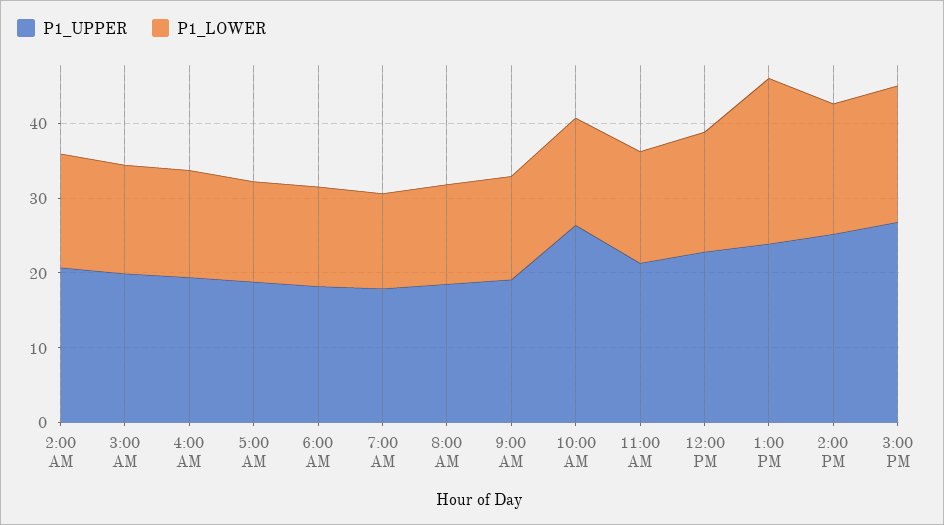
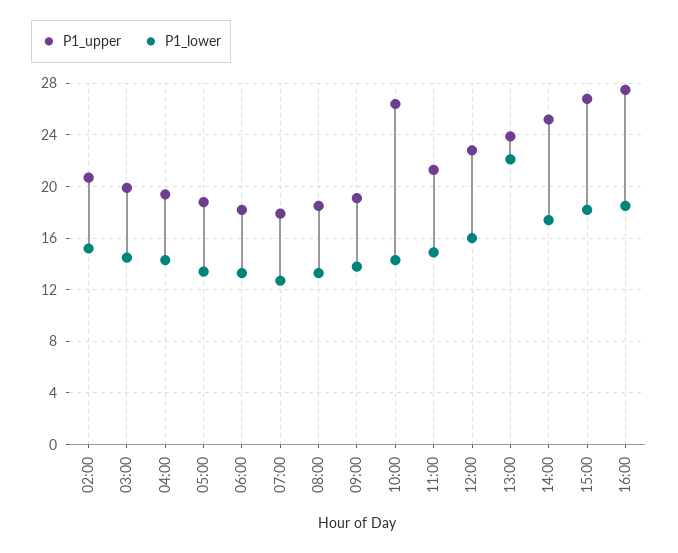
P1_UPPER, 16:00: none -> 27.5
P1_LOWER, 16:00: none -> 18.5

